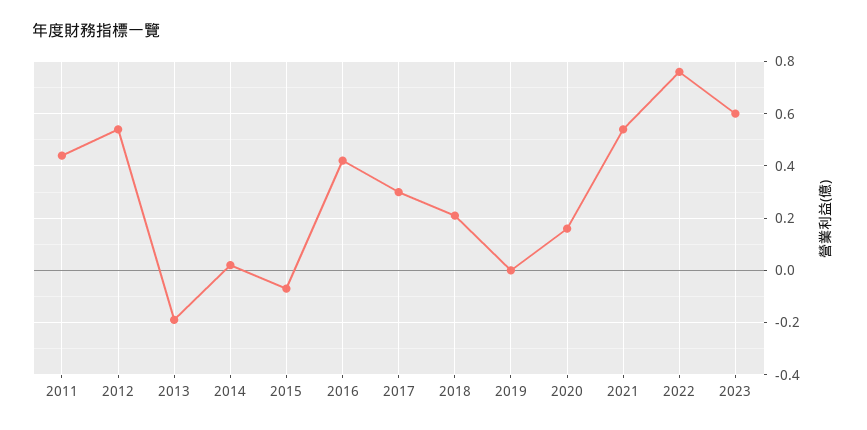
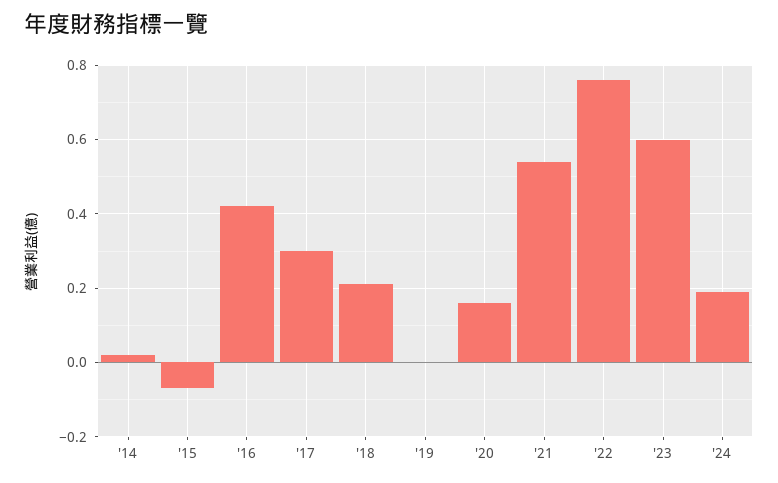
2011: 0.45 -> none
2012: 0.55 -> none
2013: -0.2 -> none
'24: none -> 0.2

